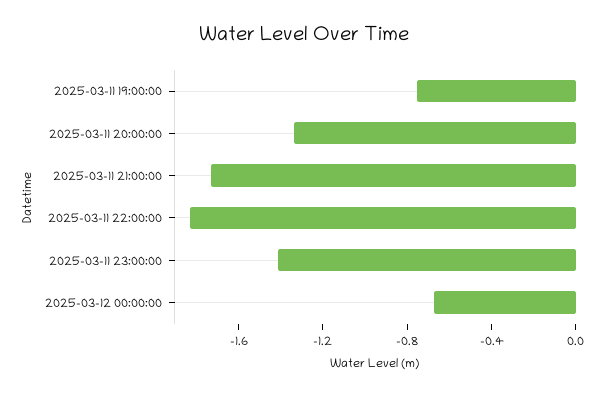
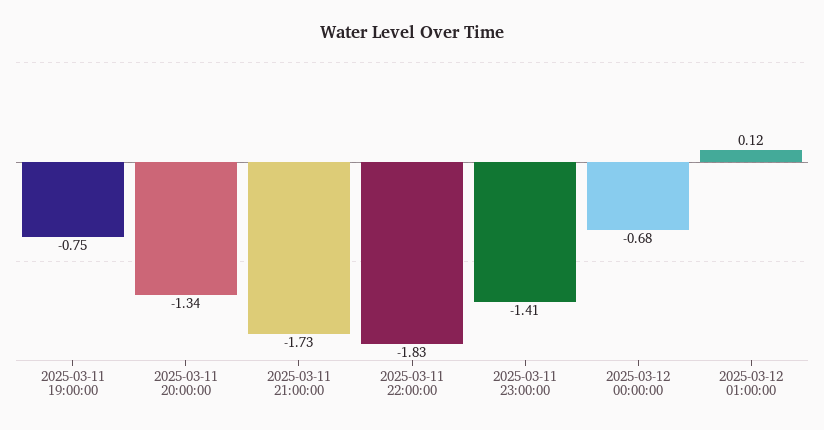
2025-03-12 01:00:00: none -> 0.12

